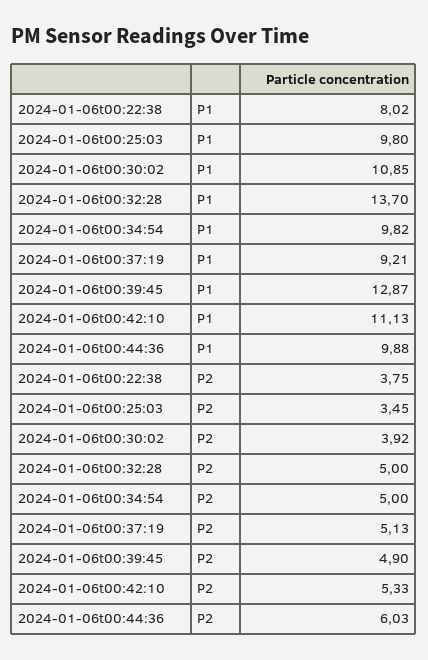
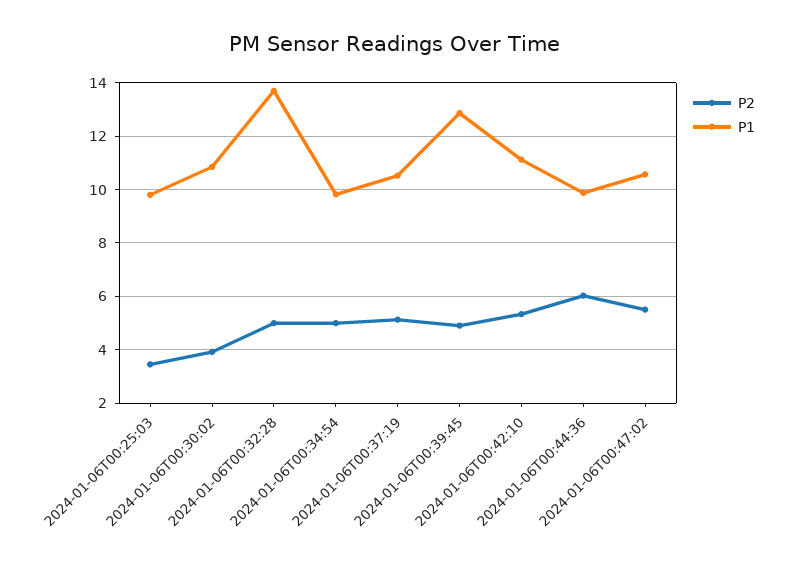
P1, 2024-01-06t00:22:38: 8.02 -> none
P1, 2024-01-06t00:37:19: 9.21 -> 10.5
P2, 2024-01-06t00:22:38: 3.75 -> none
P2, 2024-01-06T00:47:02: none -> 5.5
P1, 2024-01-06T00:47:02: none -> 10.5

